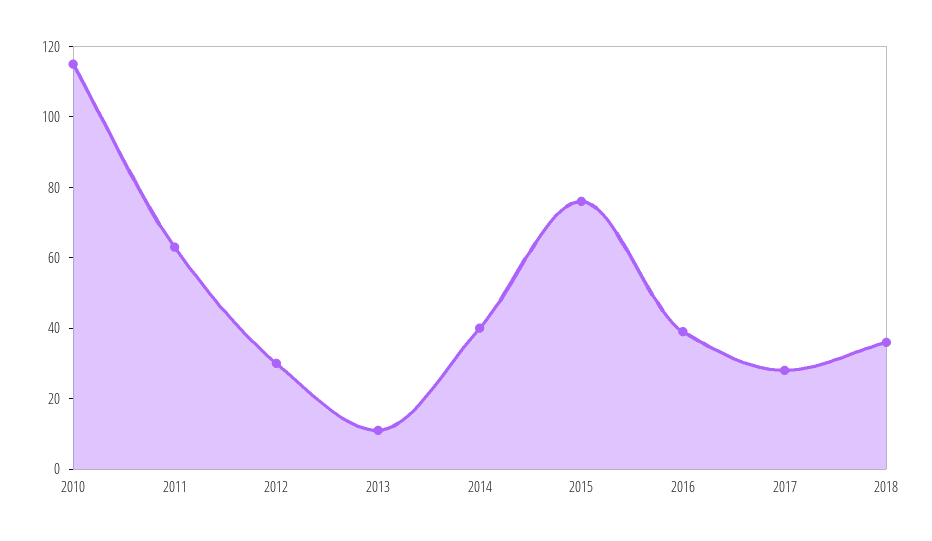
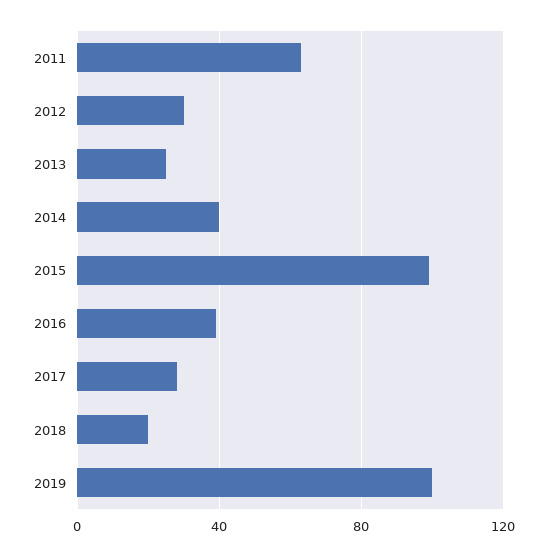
2010: 115 -> none
2013: 10 -> 25
2015: 75 -> 100
2018: 35 -> 20
2019: none -> 100

